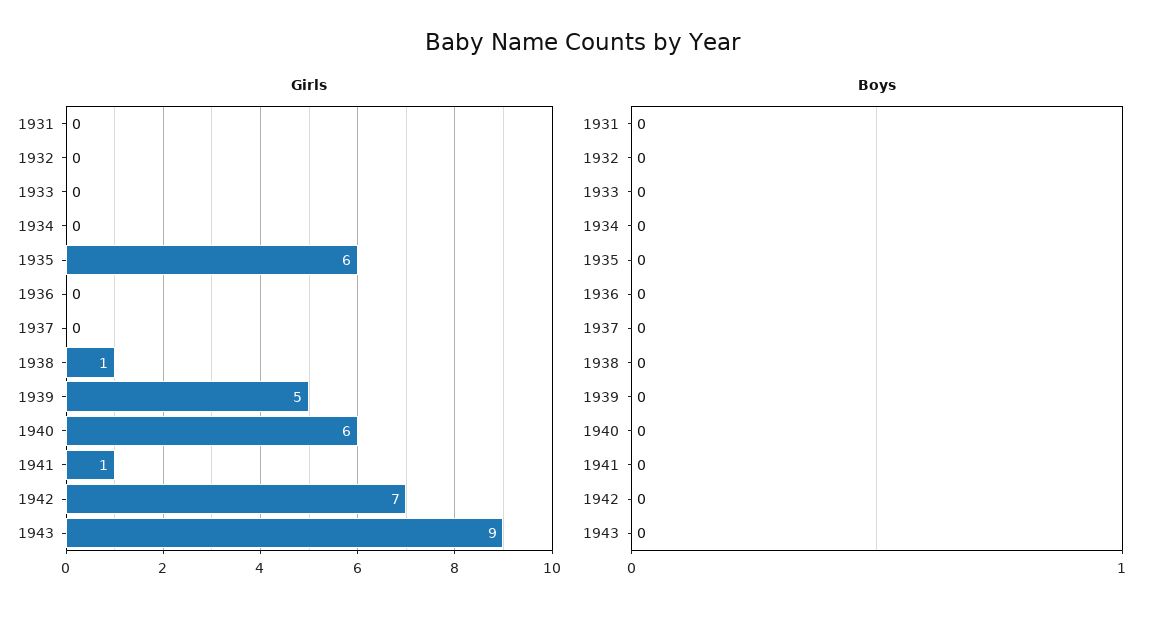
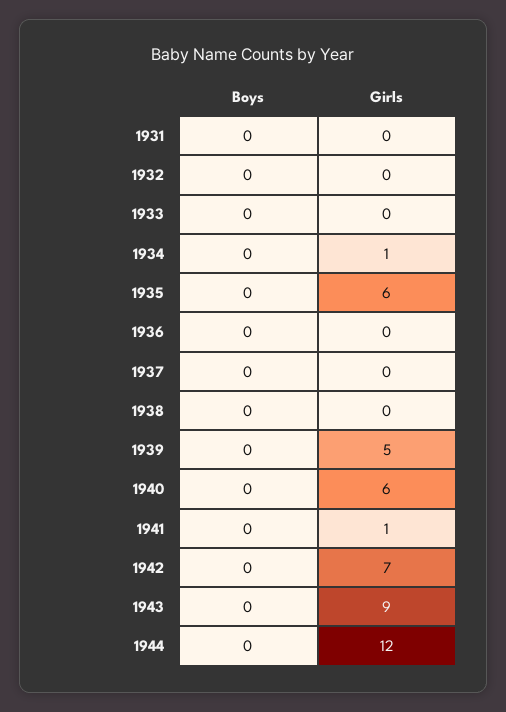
Girls, 1934: 0 -> 1
Girls, 1938: 1 -> 0
Boys, 1944: none -> 0
Girls, 1944: none -> 12

